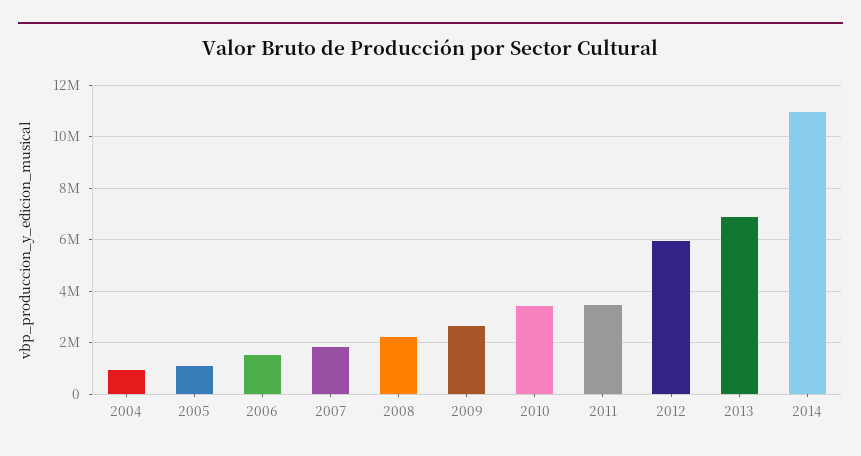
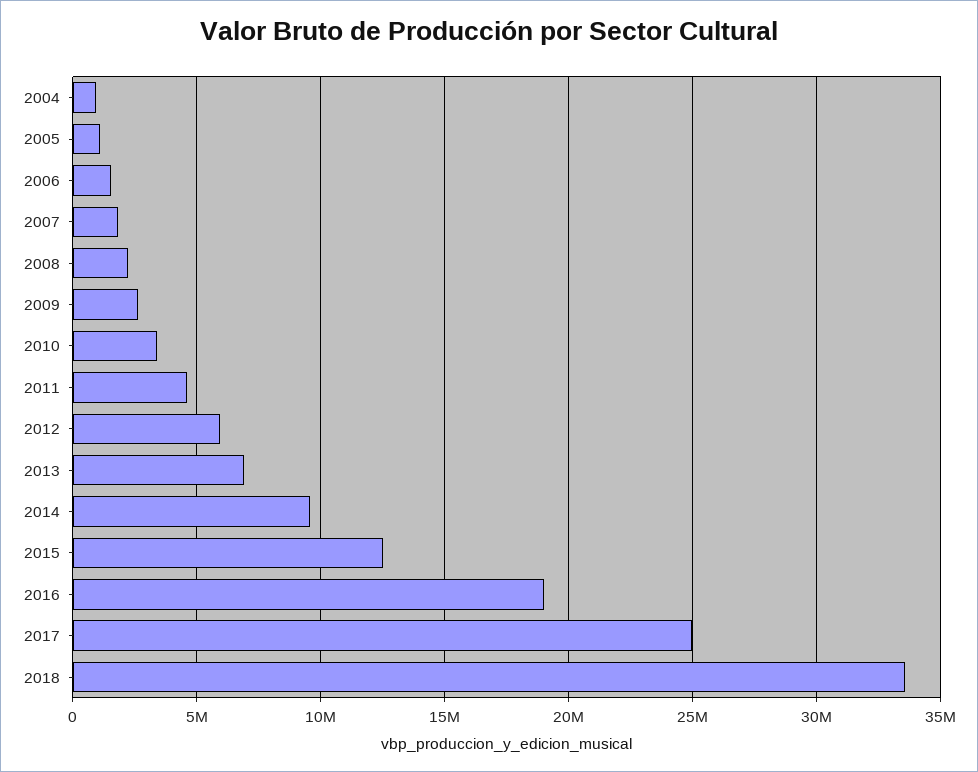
2011: 3500000 -> 4500000
2014: 11000000 -> 9500000
2015: none -> 12500000
2016: none -> 19000000
2017: none -> 25000000
2018: none -> 33500000

